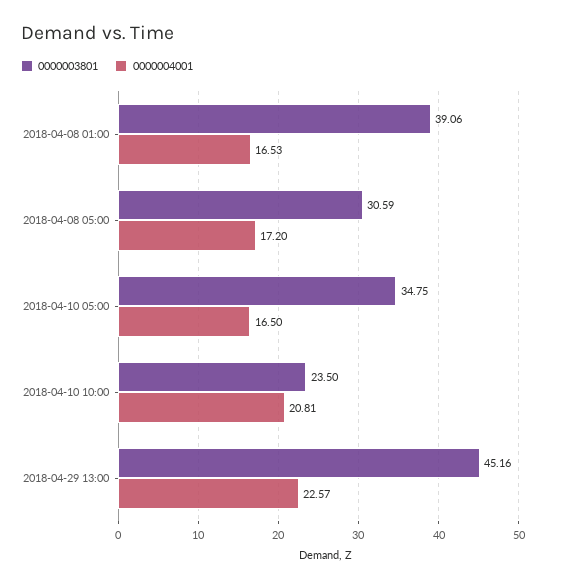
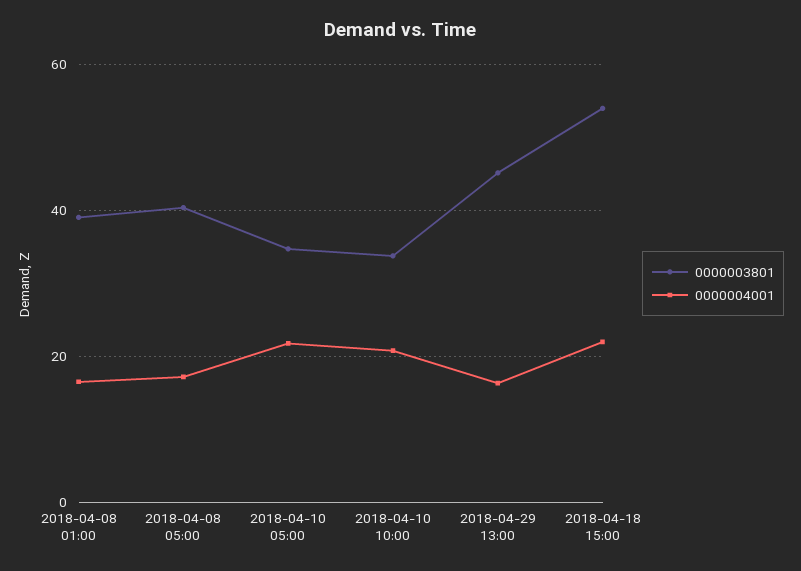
0000003801, 2018-04-08 05:00: 30.59 -> 40
0000004001, 2018-04-10 05:00: 16.5 -> 22
0000003801, 2018-04-10 10:00: 23.5 -> 34
0000004001, 2018-04-29 13:00: 22.57 -> 16
0000003801, 2018-04-18 15:00: none -> 54
0000004001, 2018-04-18 15:00: none -> 22

